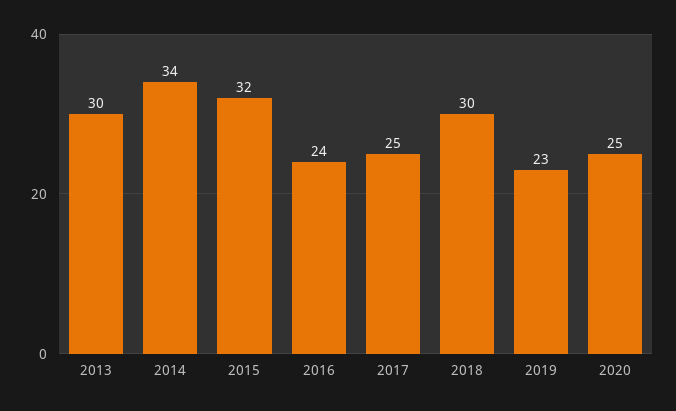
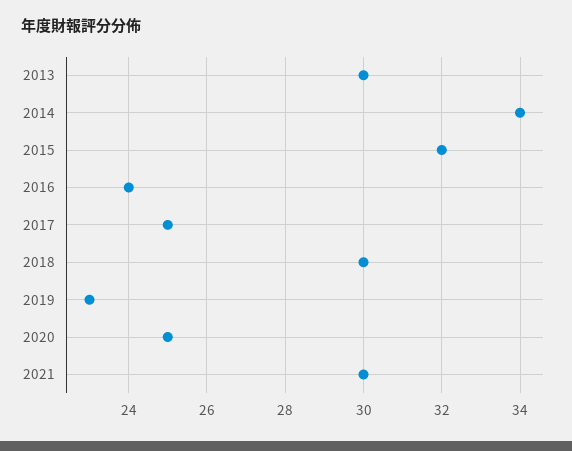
2021: none -> 30

